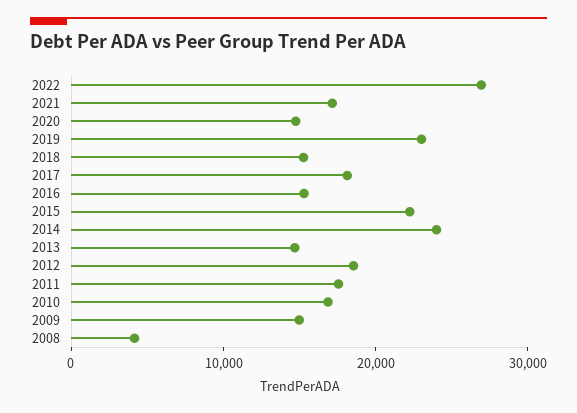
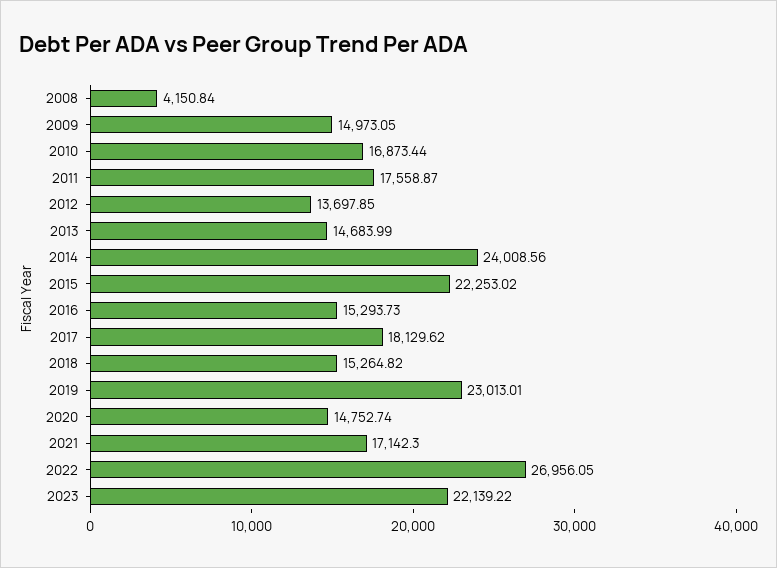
2012: 18000 -> 13697.85
2023: none -> 22139.22

